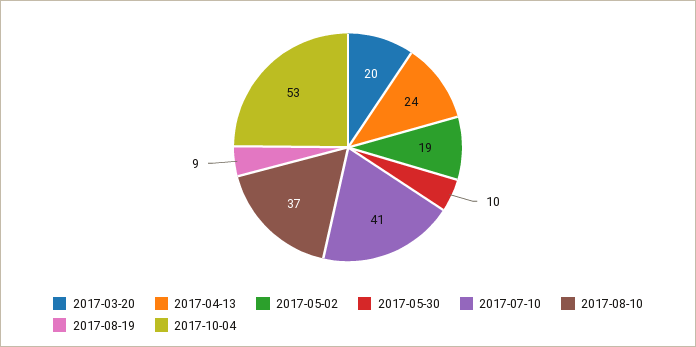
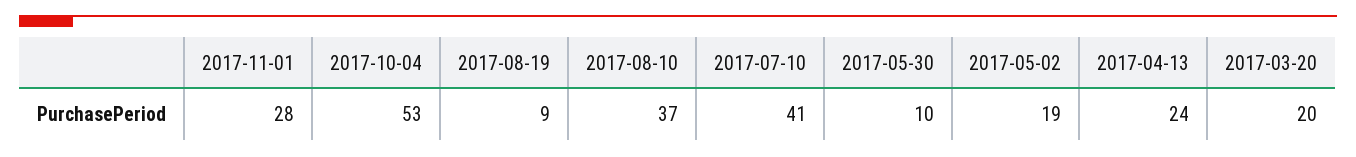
2017-11-01: none -> 28

